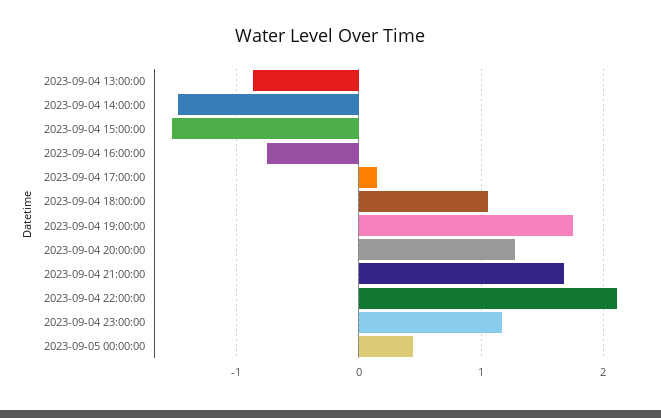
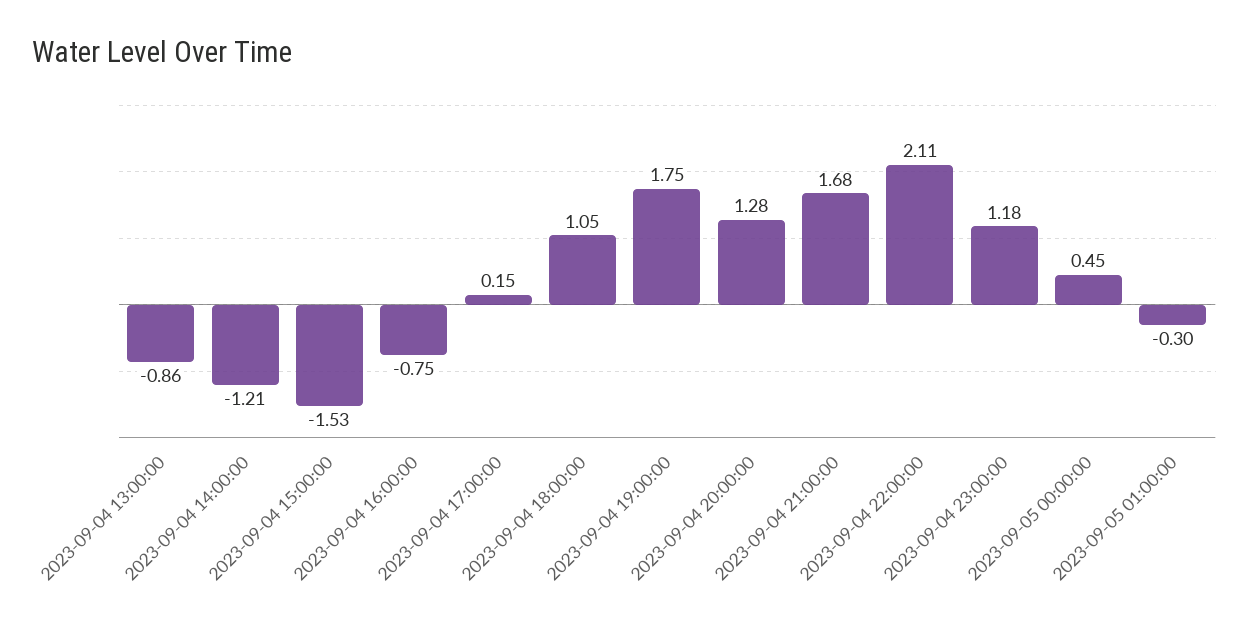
2023-09-04 14:00:00: -1.5 -> -1.21
2023-09-05 01:00:00: none -> -0.3

